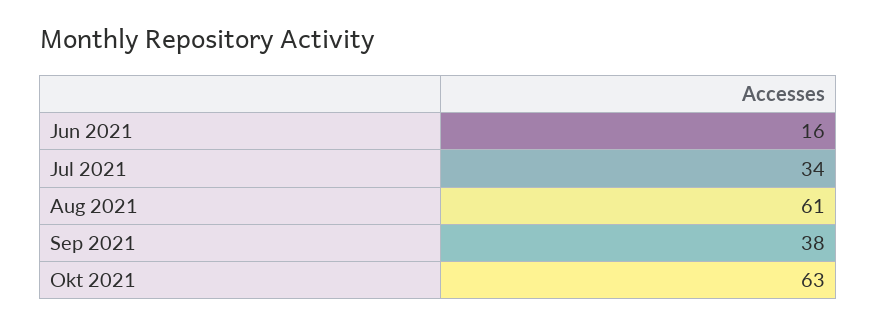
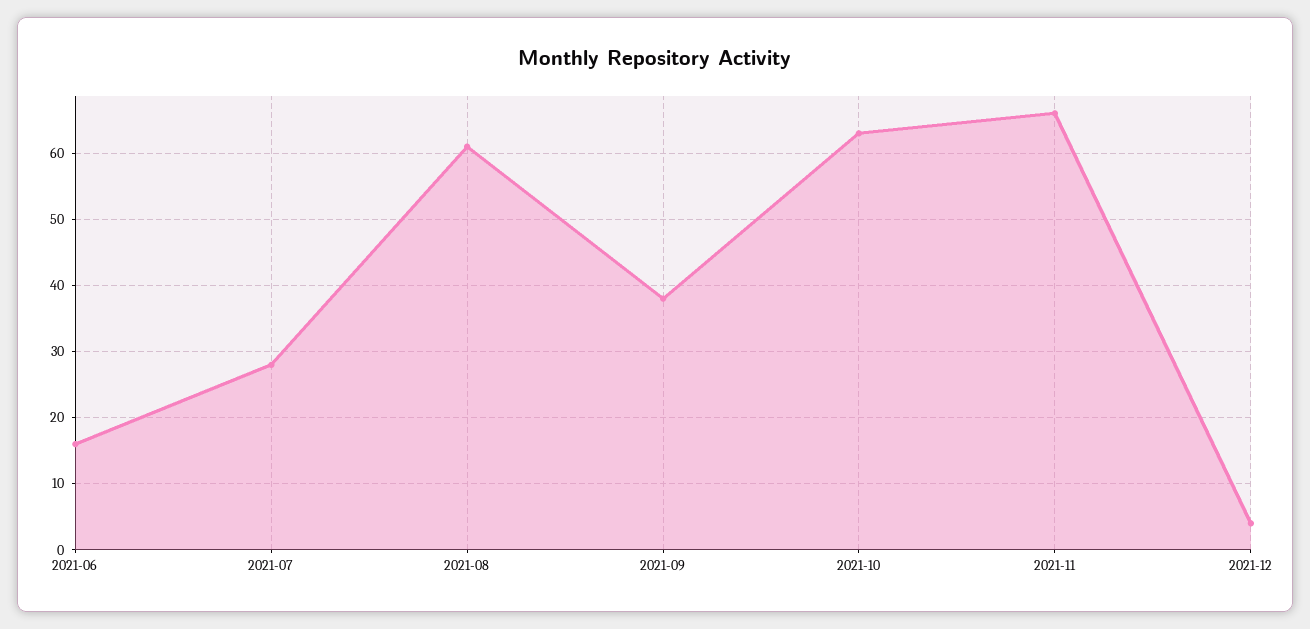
Jul 2021: 34 -> 28
2021-11: none -> 66
2021-12: none -> 4

